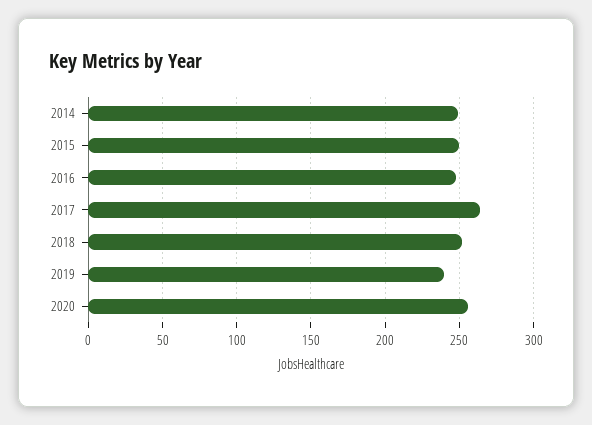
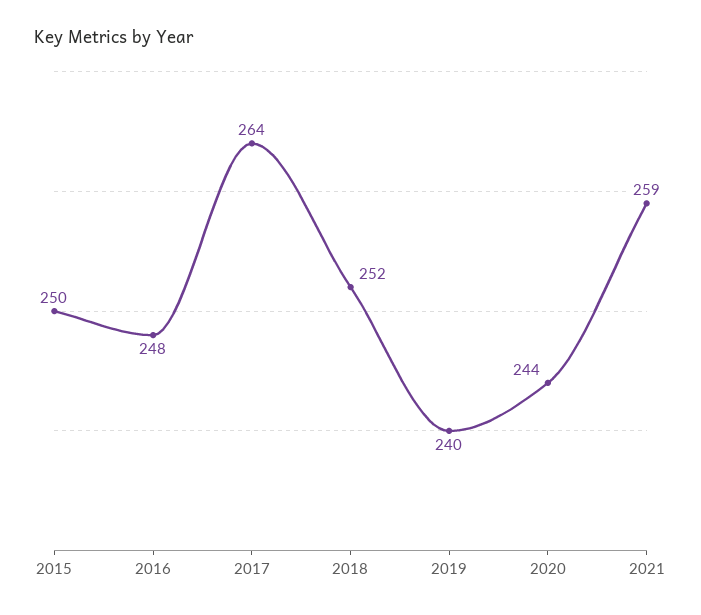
2014: 250 -> none
2020: 255 -> 244
2021: none -> 259

